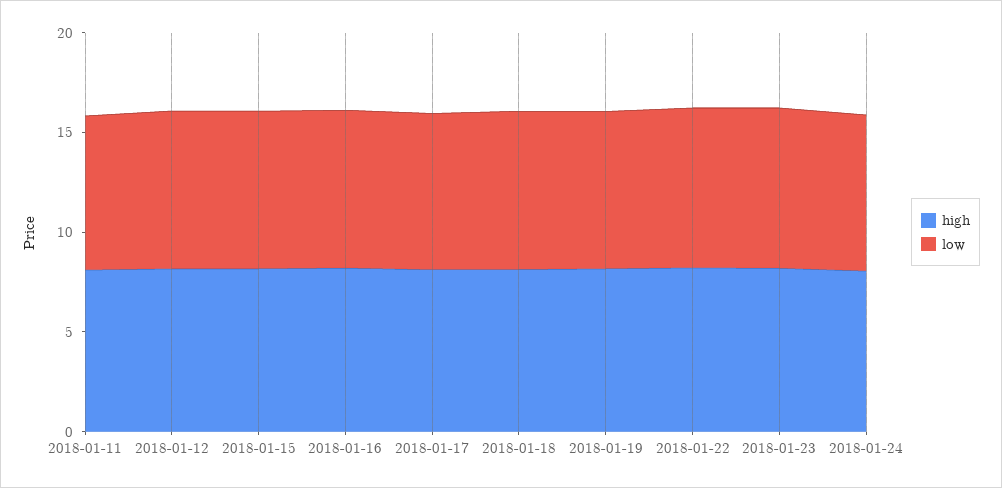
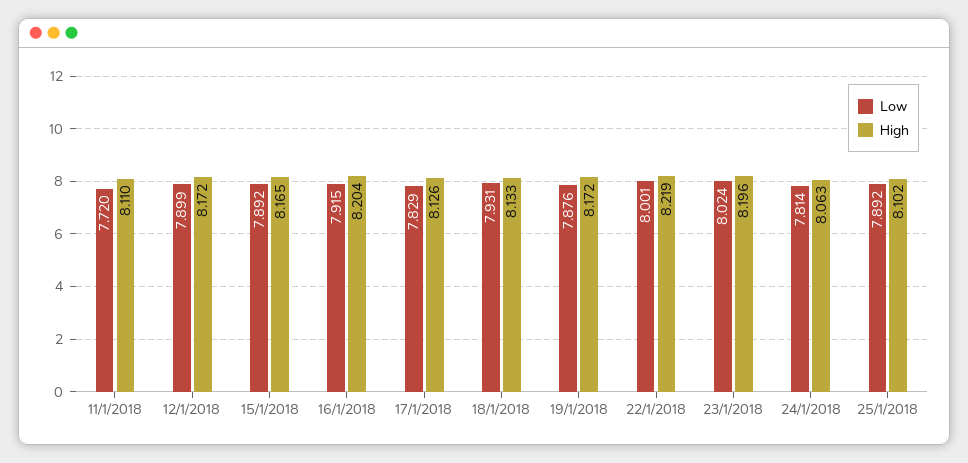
low, 25/1/2018: none -> 7.892
high, 25/1/2018: none -> 8.102

